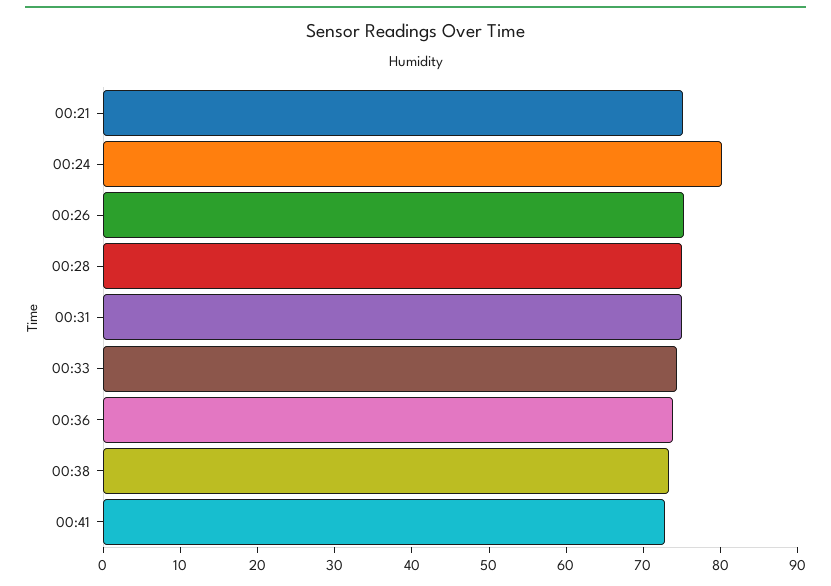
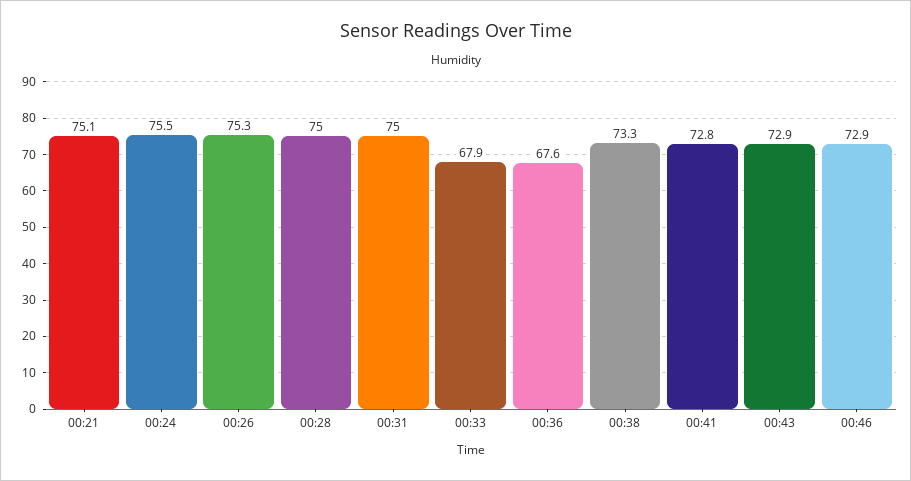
00:24: 80 -> 75.5
00:33: 74 -> 67.9
00:36: 74 -> 67.6
00:43: none -> 72.9
00:46: none -> 72.9

